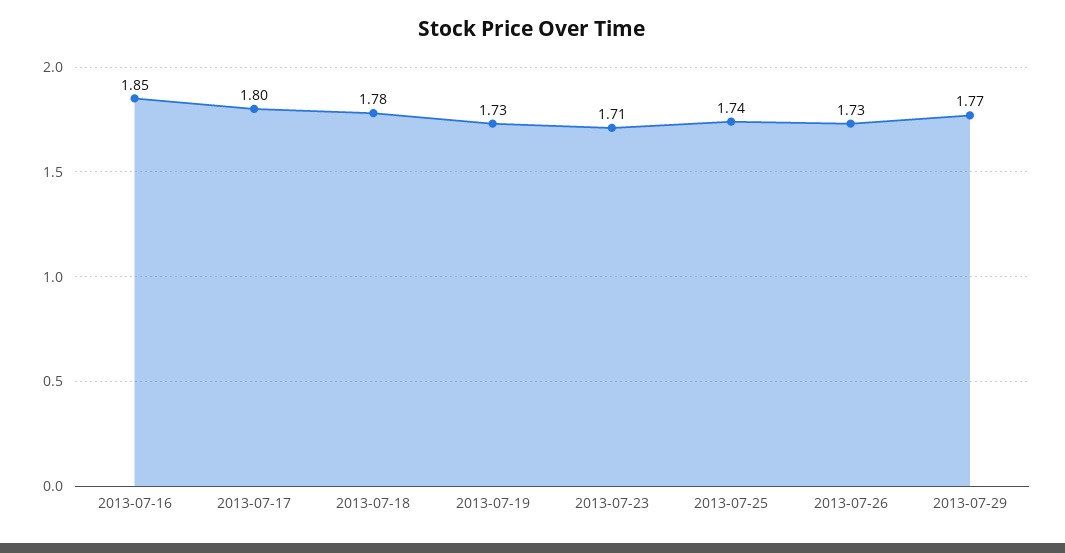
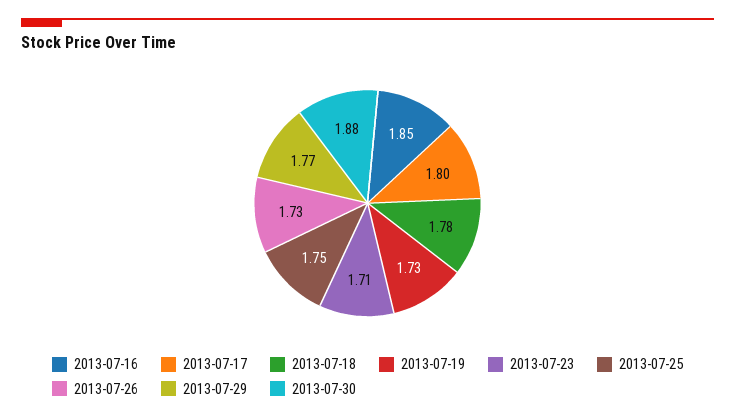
2013-07-25: 1.74 -> 1.75
2013-07-30: none -> 1.88

